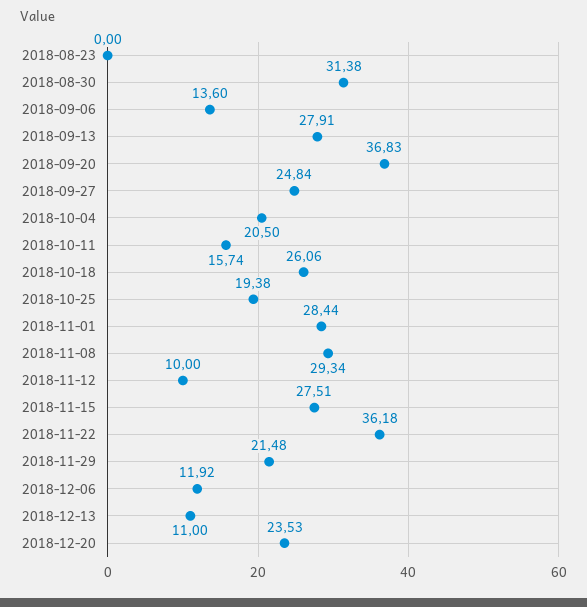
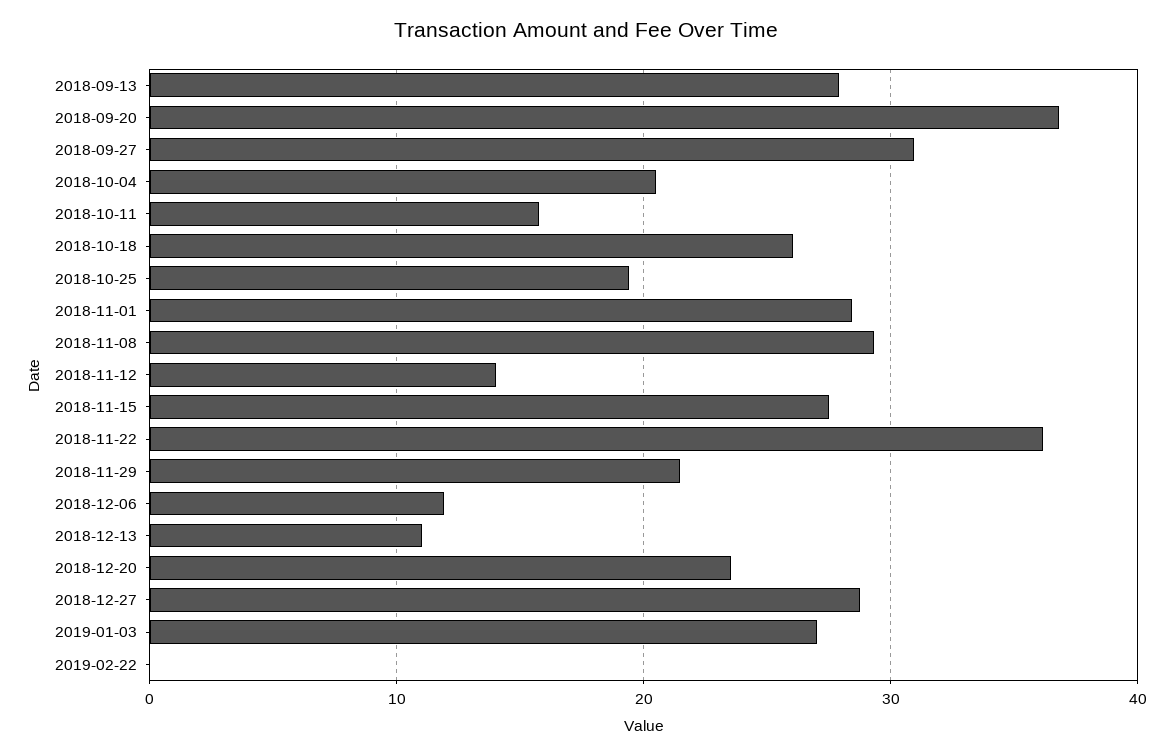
2018-08-23: 0 -> none
2018-08-30: 31.38 -> none
2018-09-06: 13.6 -> none
2018-09-27: 24.84 -> 31
2018-11-12: 10 -> 14
2018-12-27: none -> 29
2019-01-03: none -> 27
2019-02-22: none -> 0

